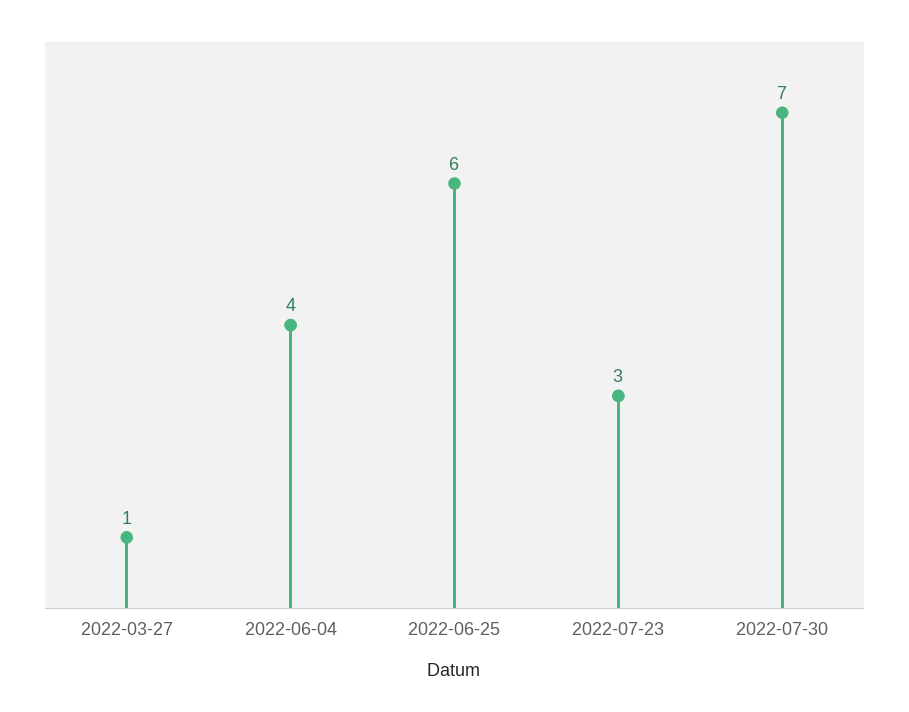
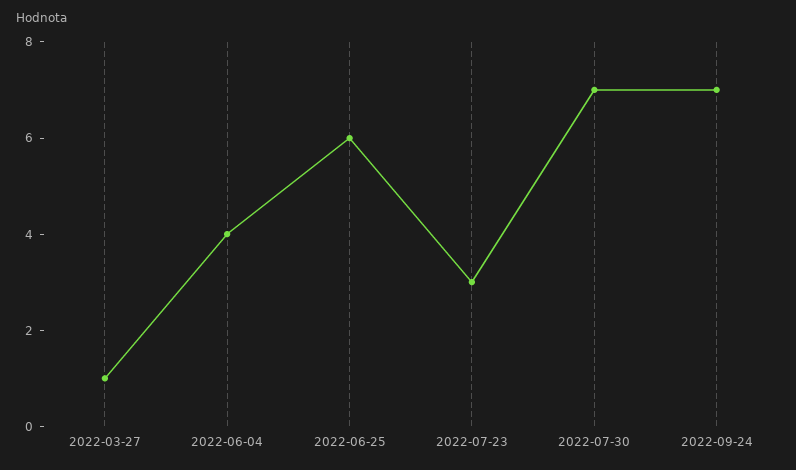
2022-09-24: none -> 7

